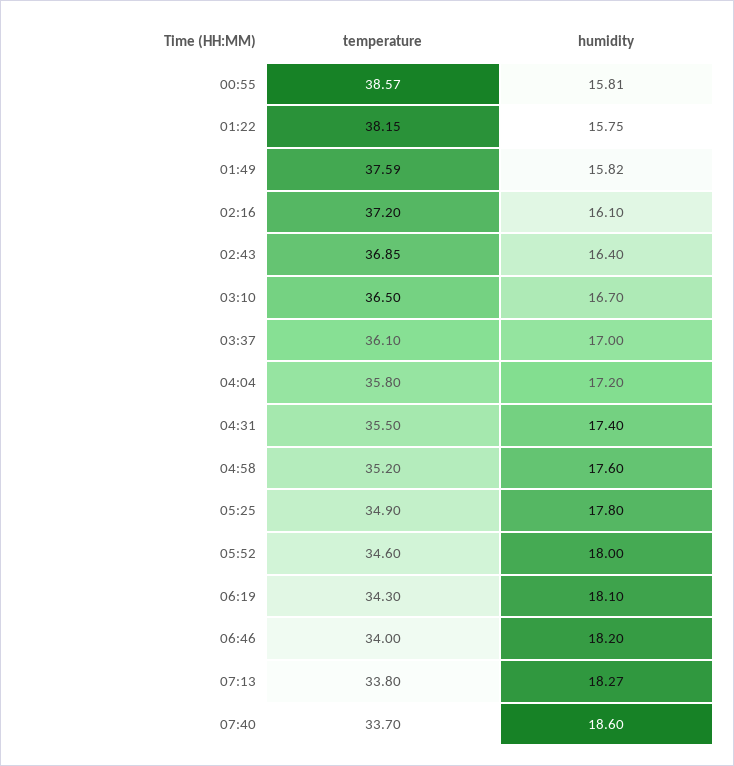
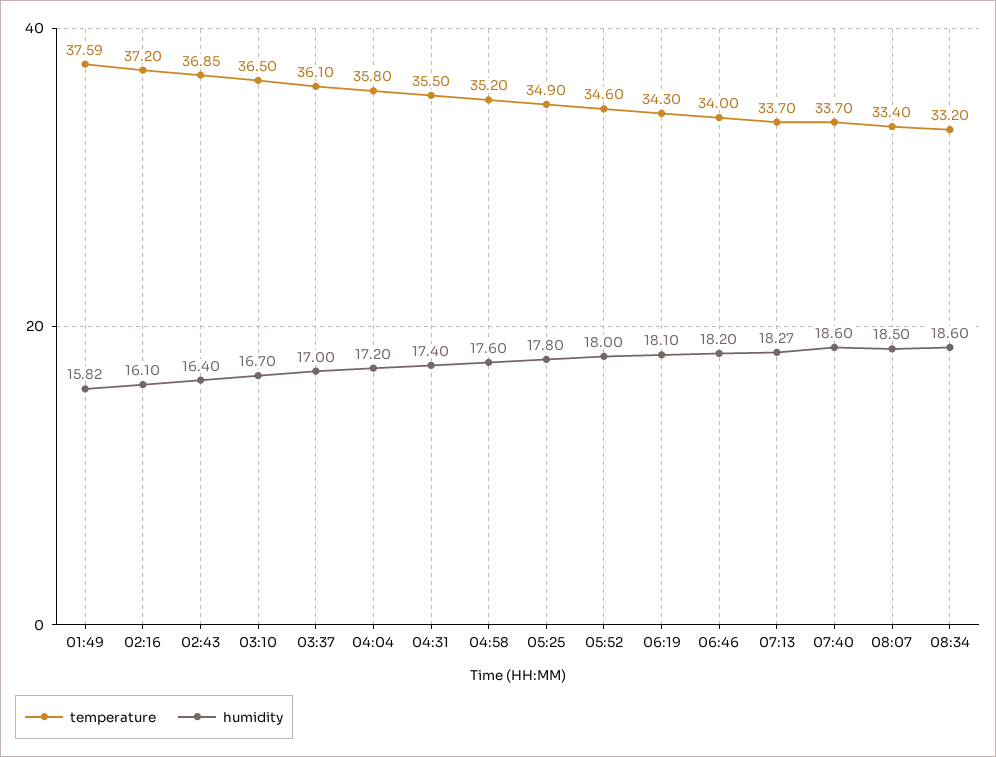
temperature, 00:55: 38.57 -> none
humidity, 00:55: 15.81 -> none
temperature, 01:22: 38.15 -> none
humidity, 01:22: 15.75 -> none
temperature, 07:13: 33.8 -> 33.7
temperature, 08:07: none -> 33.4
humidity, 08:07: none -> 18.5
temperature, 08:34: none -> 33.2
humidity, 08:34: none -> 18.6

